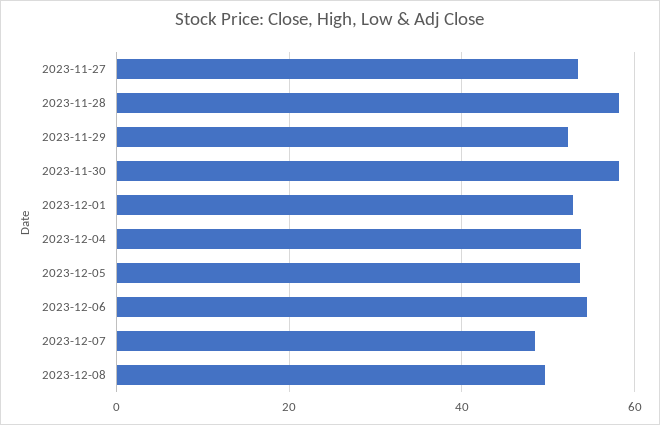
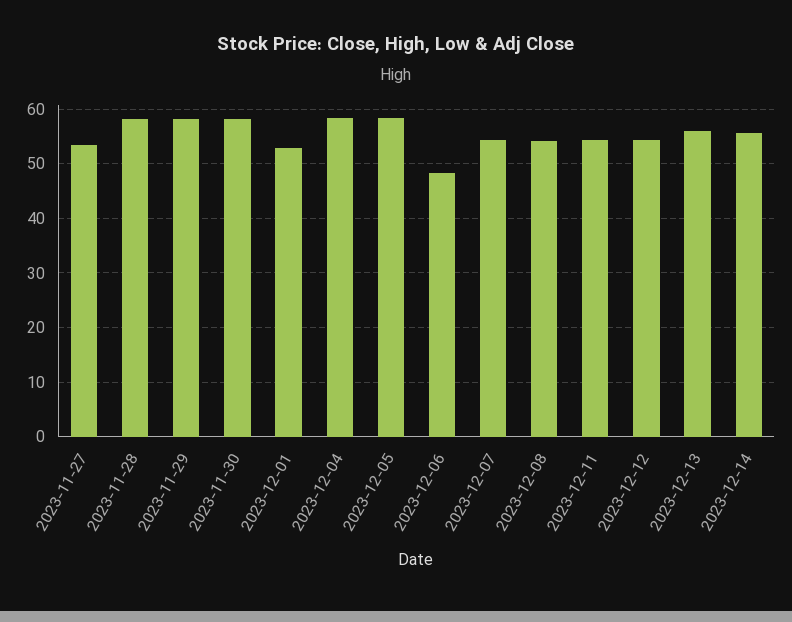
2023-11-29: 52 -> 58
2023-12-04: 54 -> 58
2023-12-05: 54 -> 58
2023-12-06: 54 -> 48
2023-12-07: 48 -> 54
2023-12-08: 50 -> 54
2023-12-11: none -> 54
2023-12-12: none -> 54
2023-12-13: none -> 56
2023-12-14: none -> 56

